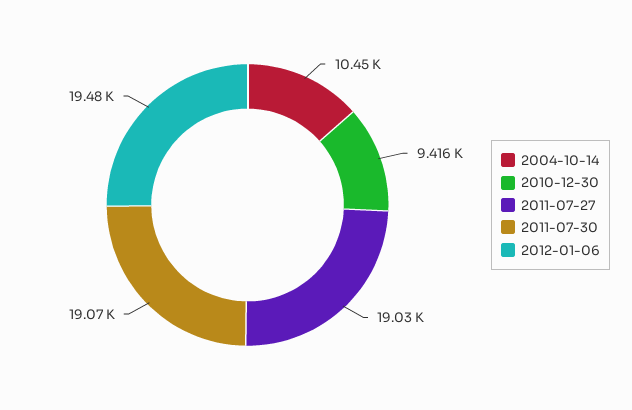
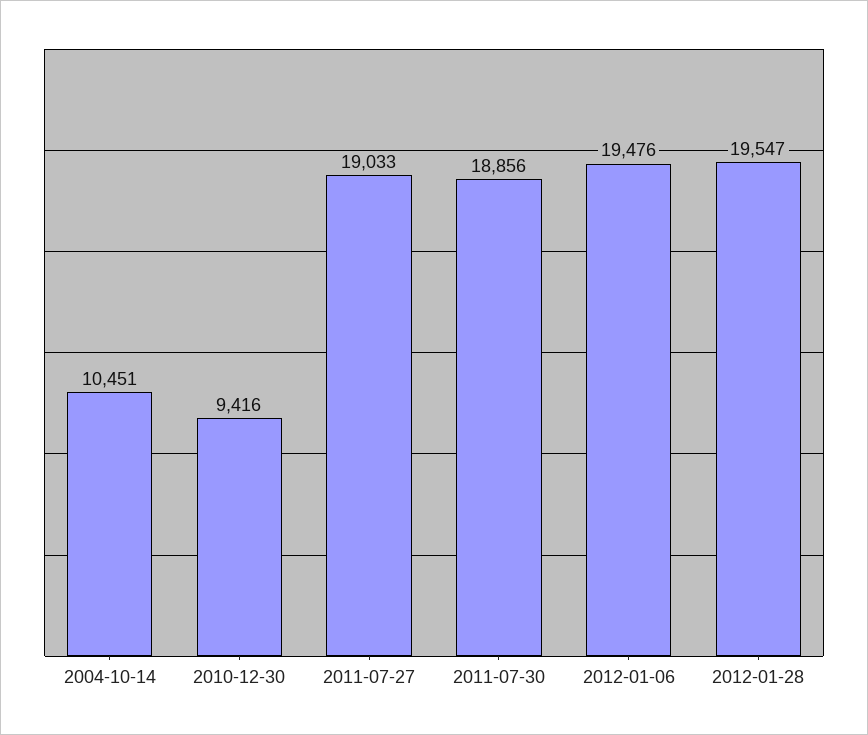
2011-07-30: 19070 -> 18856
2012-01-28: none -> 19547

